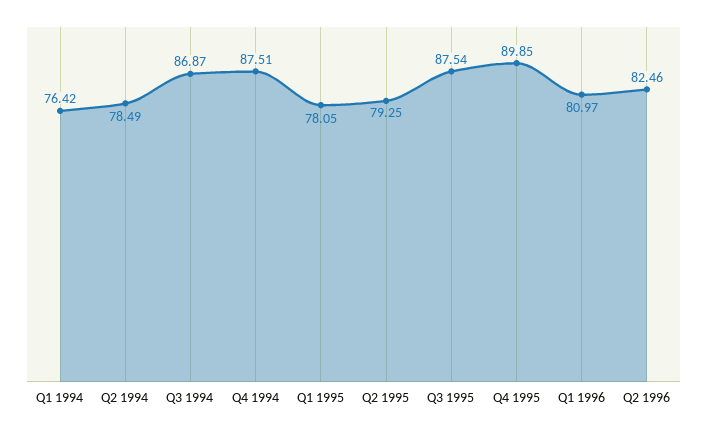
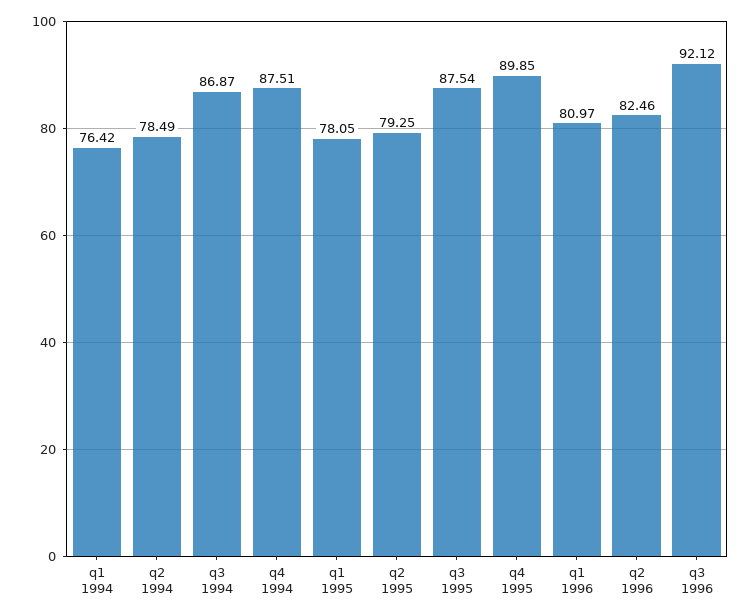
q3 1996: none -> 92.12

